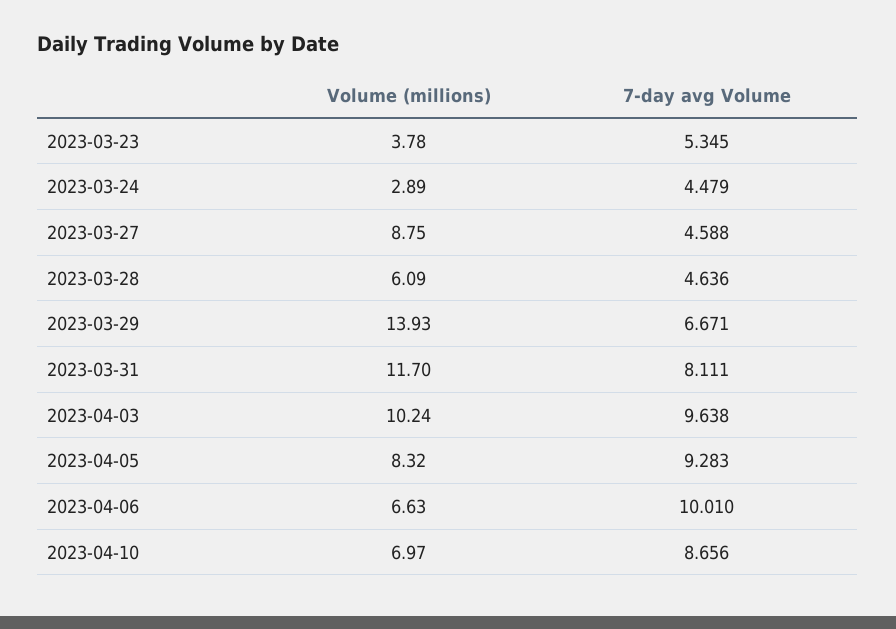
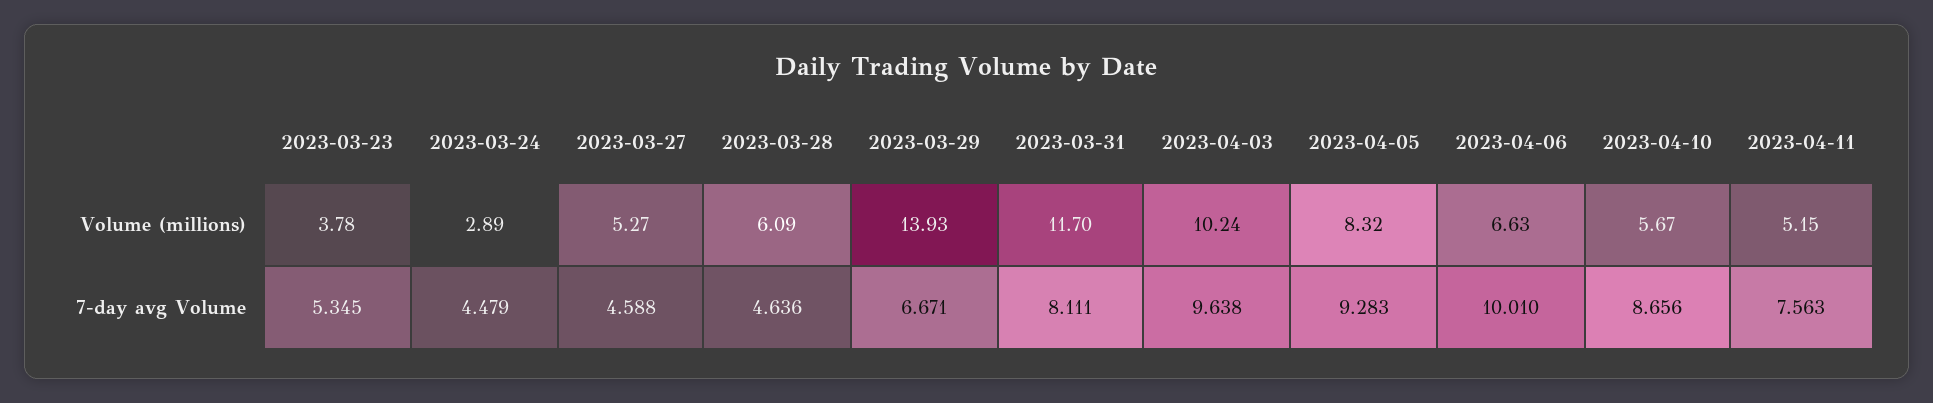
Volume (millions), 2023-03-27: 8.75 -> 5.27
Volume (millions), 2023-04-10: 6.97 -> 5.67
Volume (millions), 2023-04-11: none -> 5.15
7-day avg Volume, 2023-04-11: none -> 7.563

